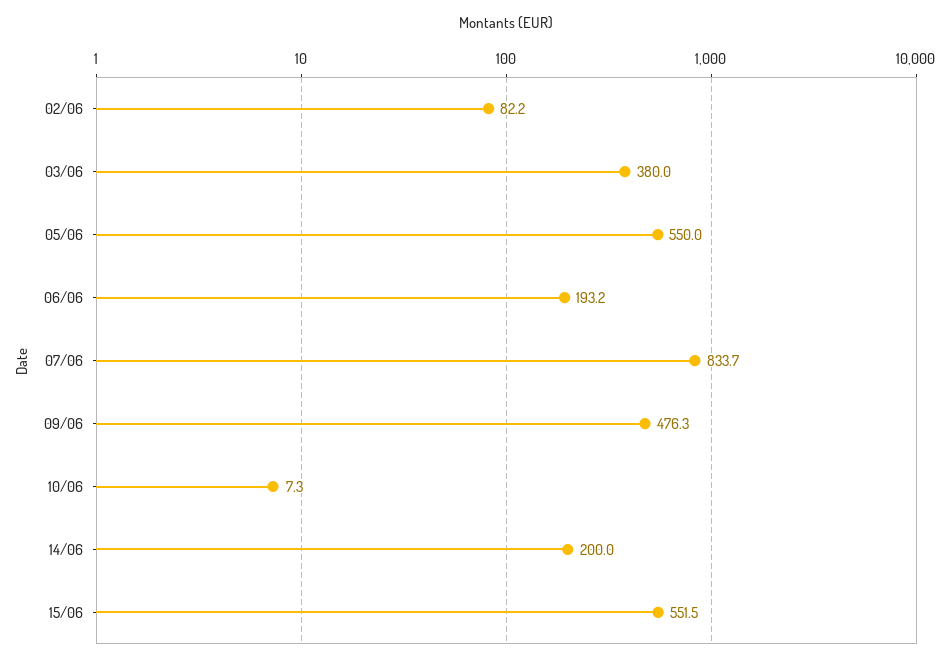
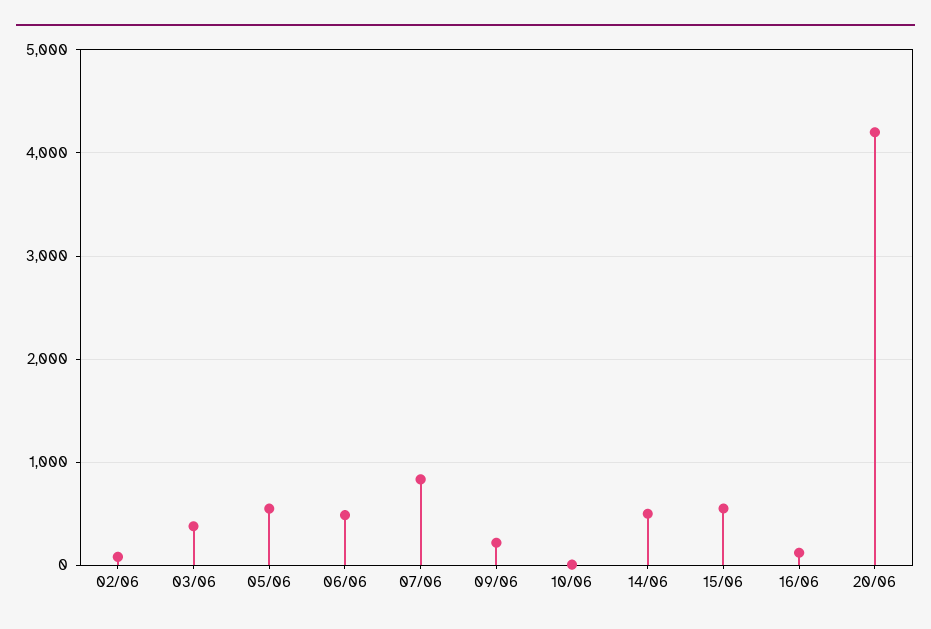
06/06: 193.2 -> 500
09/06: 476.3 -> 200
14/06: 200 -> 500
16/06: none -> 100
20/06: none -> 4200

